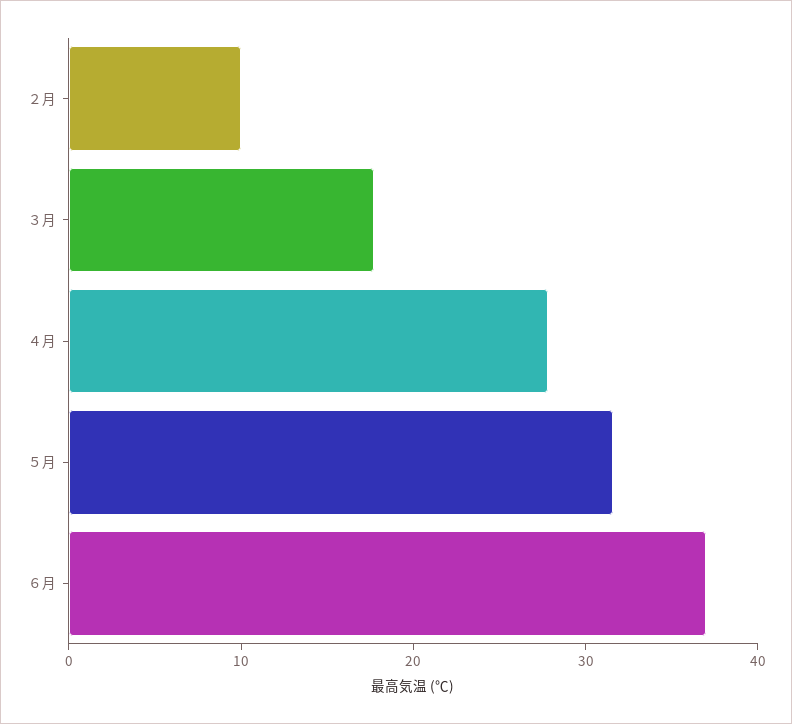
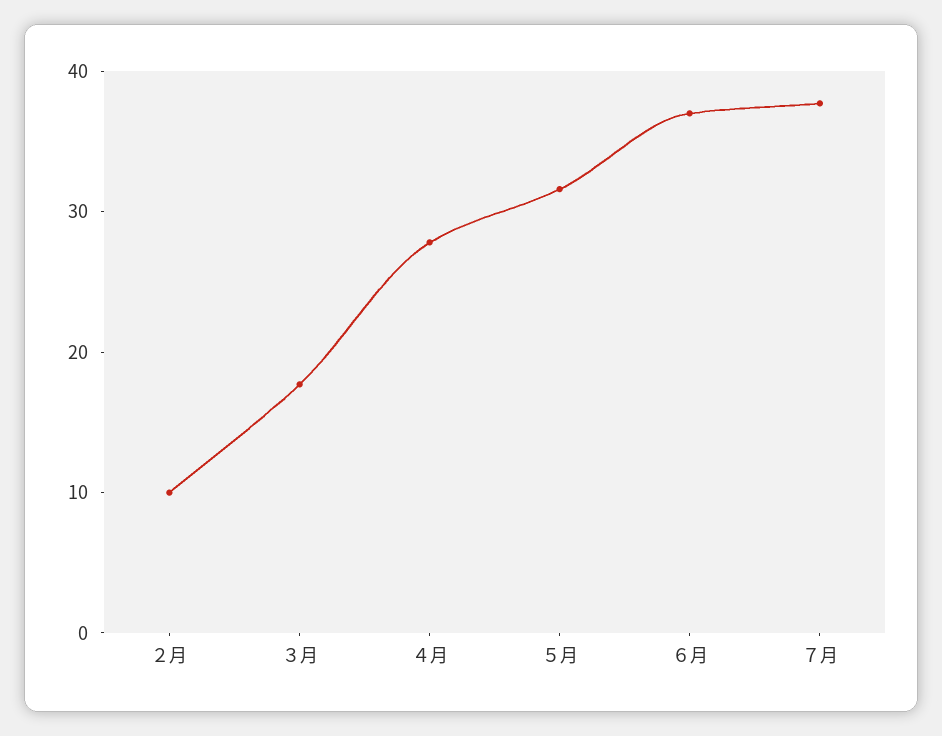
７月: none -> 38

